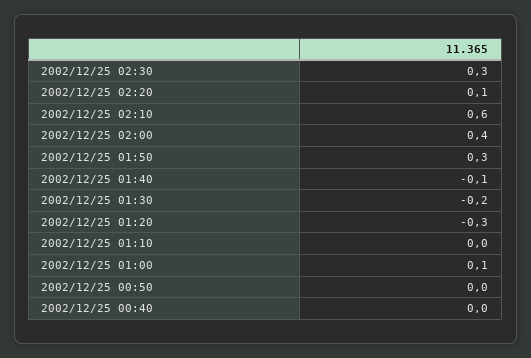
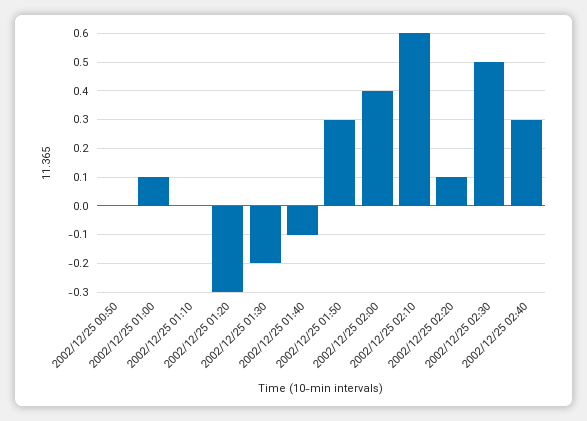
2002/12/25 02:30: 0.3 -> 0.5
2002/12/25 00:40: 0 -> none
2002/12/25 02:40: none -> 0.3

